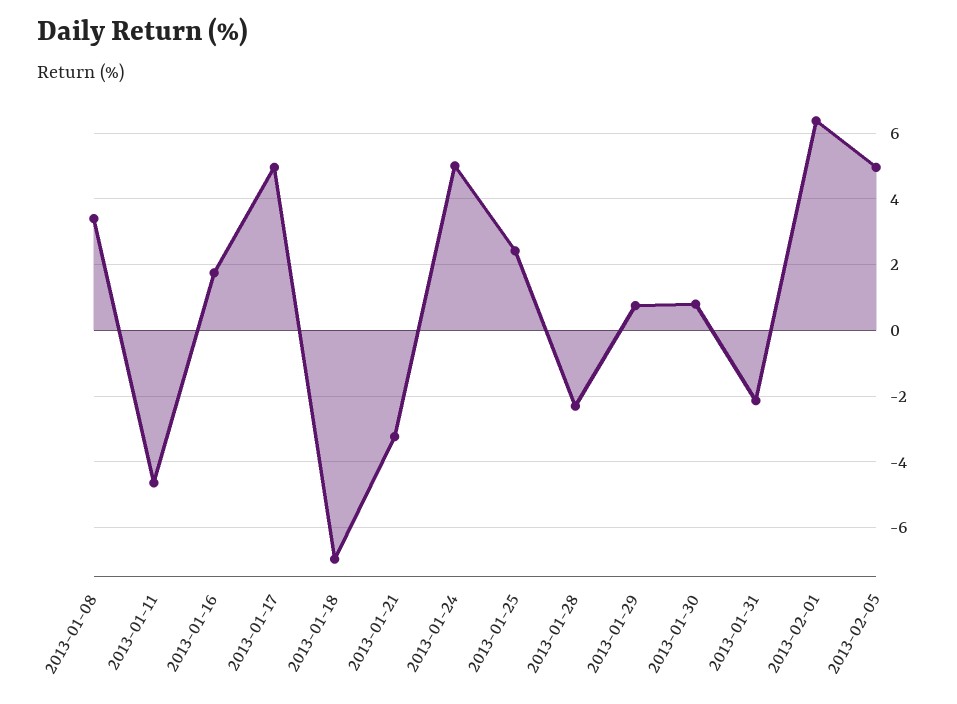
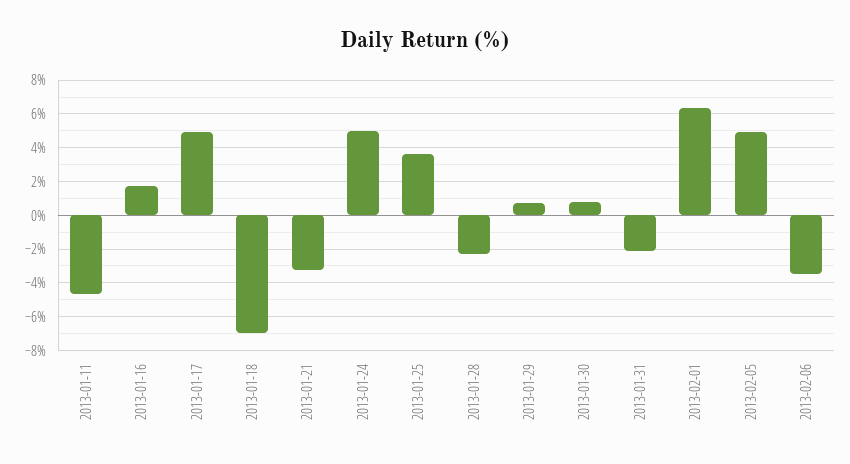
2013-01-08: 3.4 -> none
2013-01-25: 2.4 -> 3.5
2013-02-06: none -> -3.5

